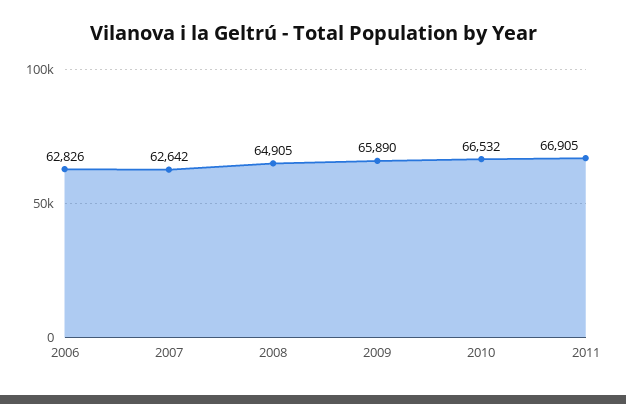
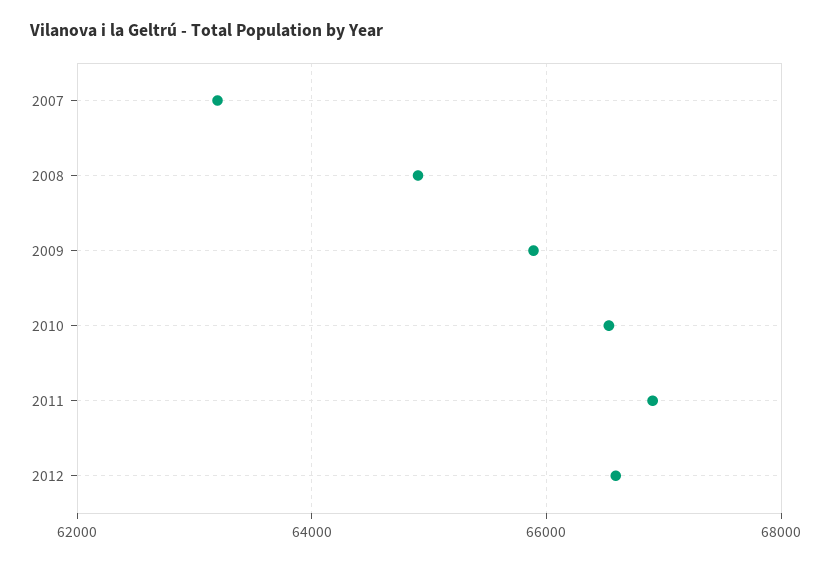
2006: 62826 -> none
2007: 62642 -> 63200
2012: none -> 66600

